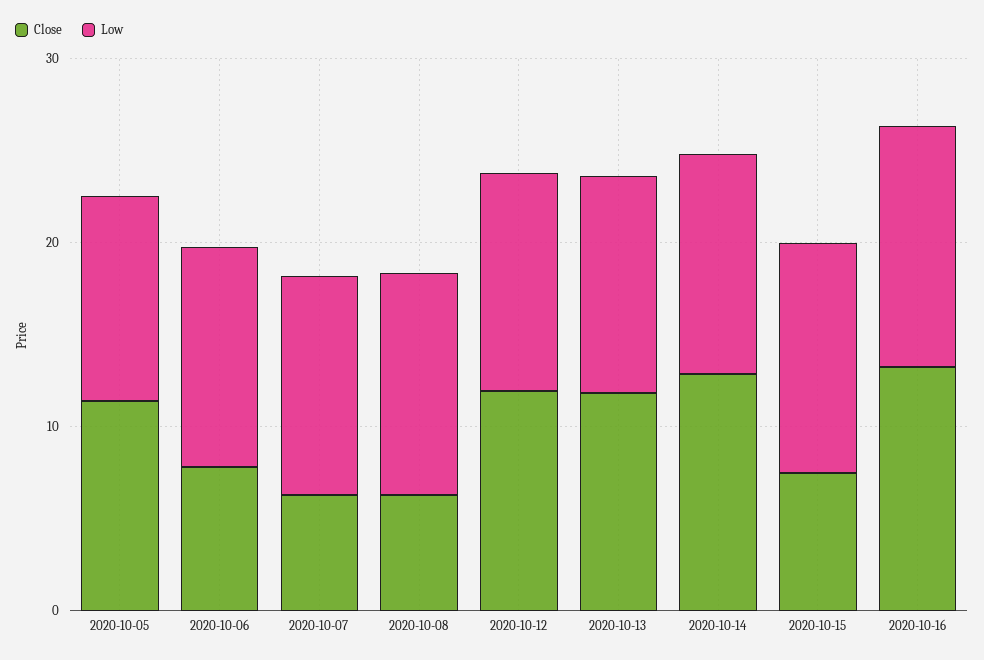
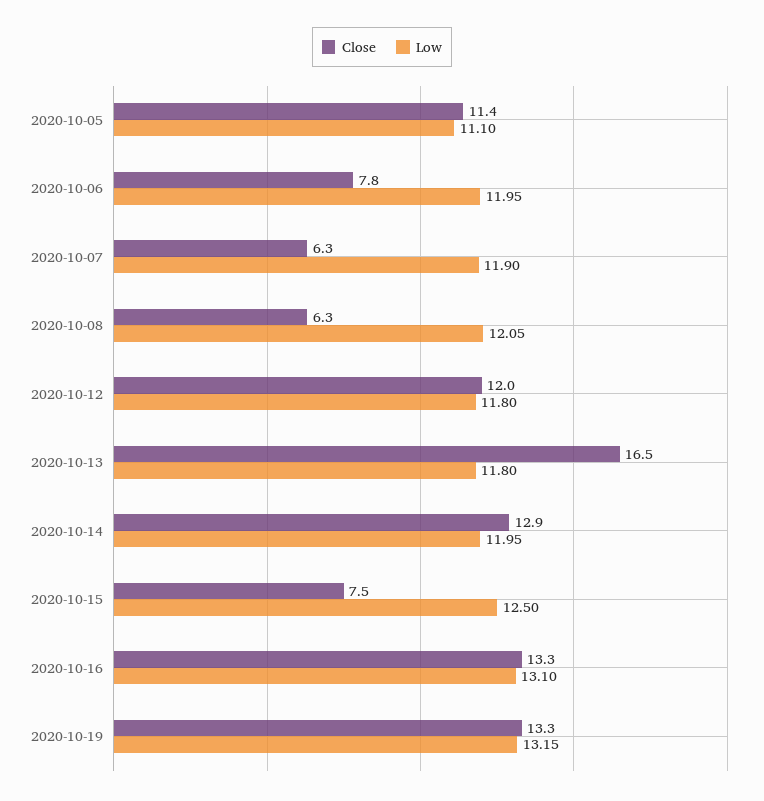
Close, 2020-10-13: 12 -> 16.5
Close, 2020-10-19: none -> 13.3
Low, 2020-10-19: none -> 13.15

